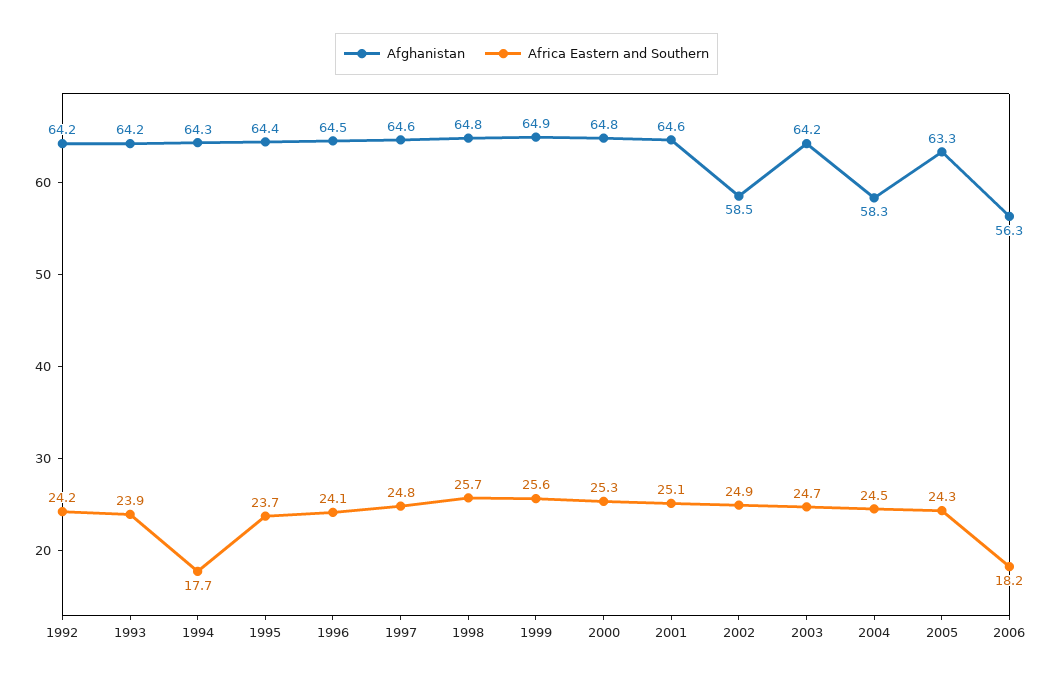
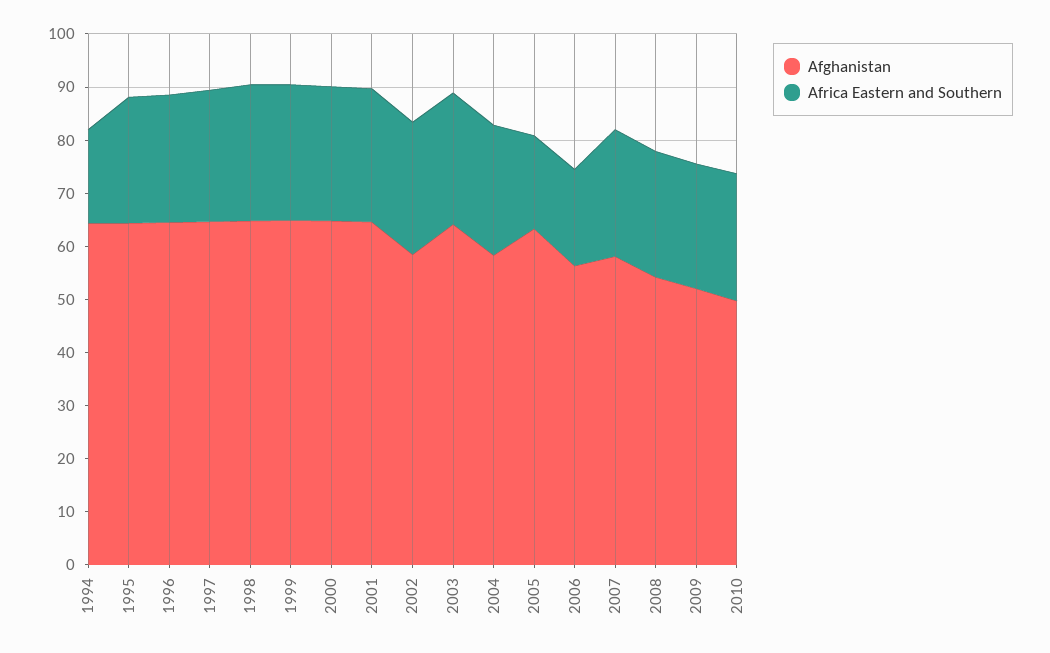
Afghanistan, 1992: 64.2 -> none
Africa Eastern and Southern, 1992: 24.2 -> none
Afghanistan, 1993: 64.2 -> none
Africa Eastern and Southern, 1993: 23.9 -> none
Africa Eastern and Southern, 2005: 24.3 -> 18
Afghanistan, 2007: none -> 58
Africa Eastern and Southern, 2007: none -> 24
Afghanistan, 2008: none -> 54
Africa Eastern and Southern, 2008: none -> 24
Afghanistan, 2009: none -> 52
Africa Eastern and Southern, 2009: none -> 24
Afghanistan, 2010: none -> 50
Africa Eastern and Southern, 2010: none -> 24

